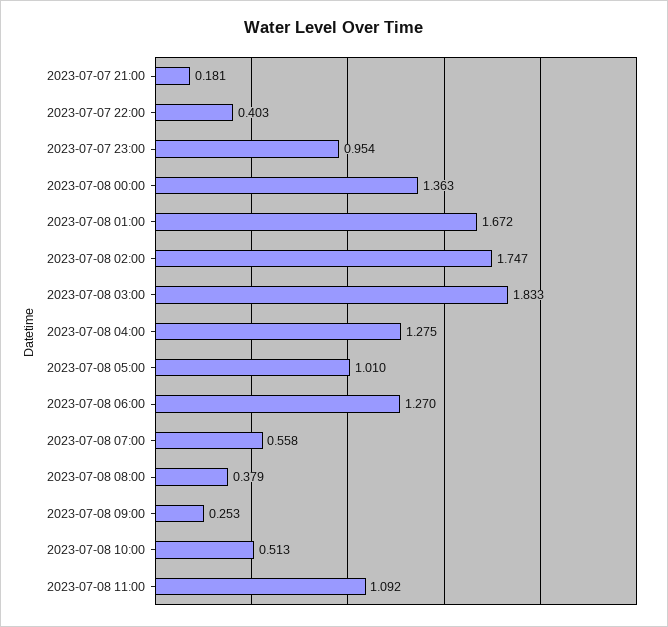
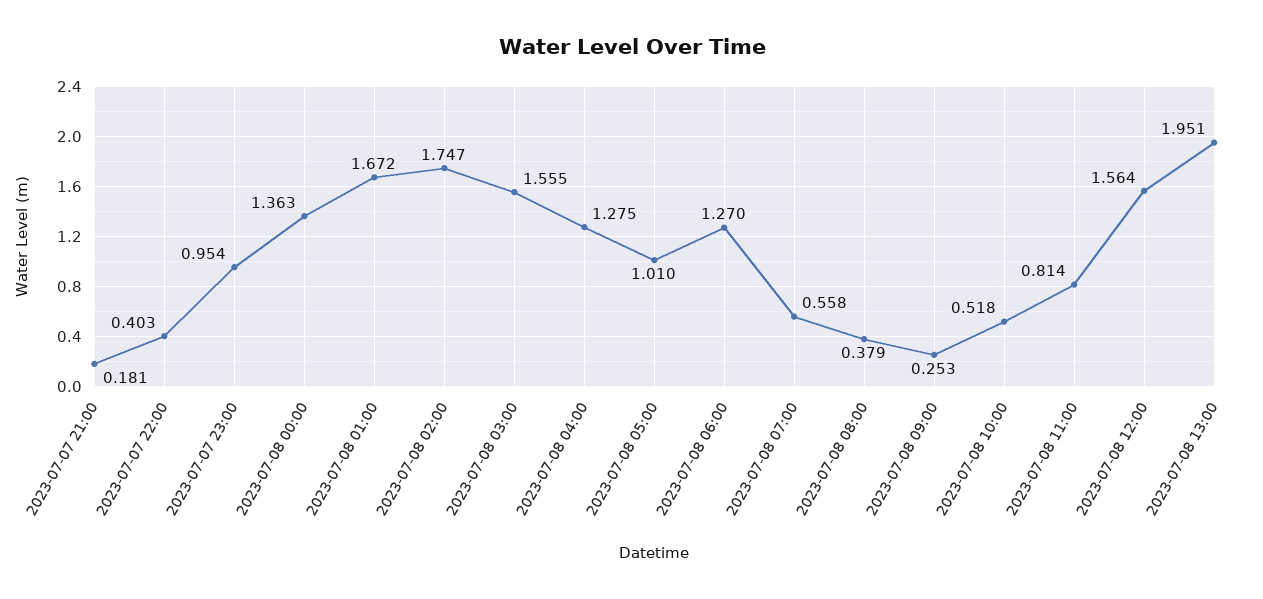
2023-07-08 03:00: 1.833 -> 1.555
2023-07-08 10:00: 0.513 -> 0.518
2023-07-08 11:00: 1.092 -> 0.814
2023-07-08 12:00: none -> 1.564
2023-07-08 13:00: none -> 1.951

